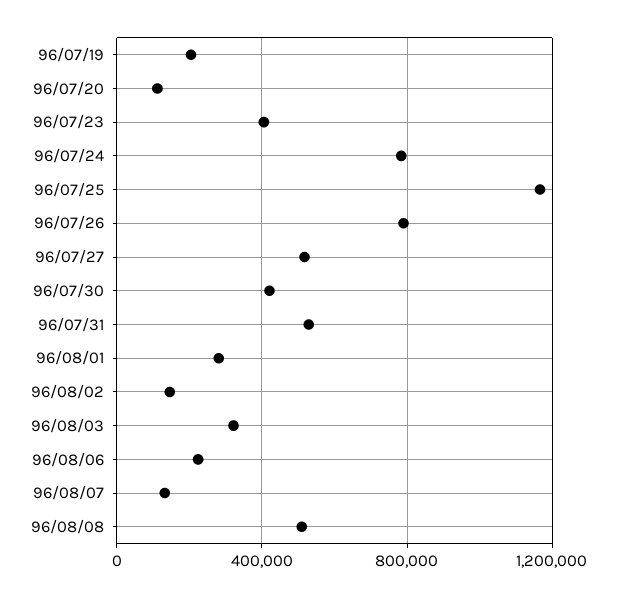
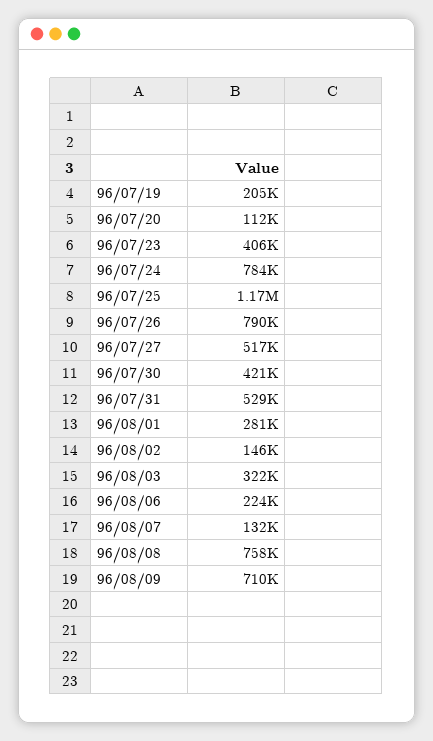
96/08/08: 500000 -> 758000
96/08/09: none -> 710000

